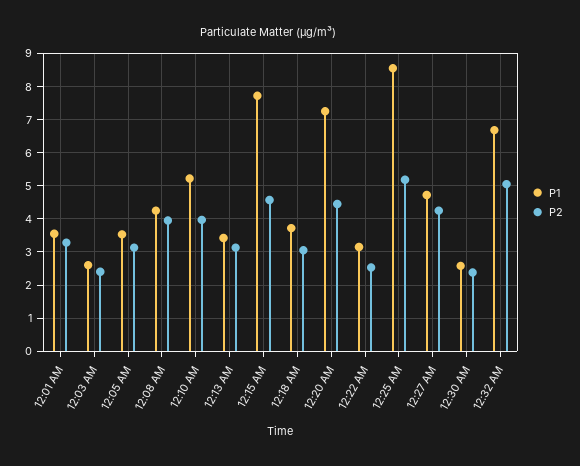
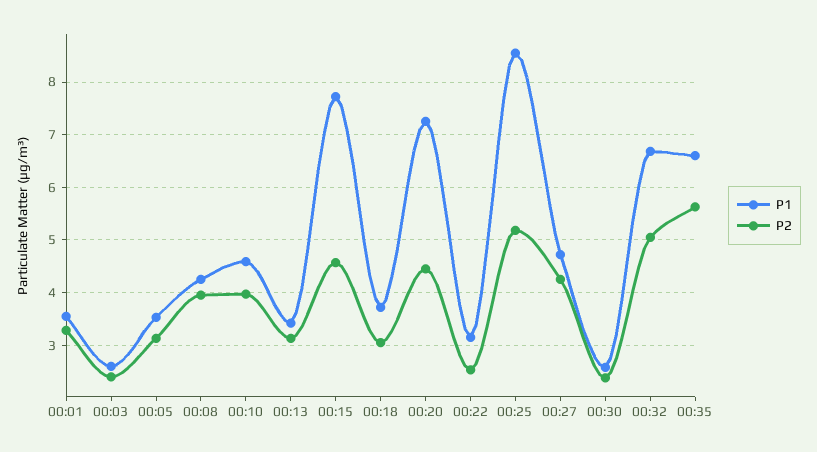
P1, 12:10 AM: 5.2 -> 4.6
P1, 00:35: none -> 6.6
P2, 00:35: none -> 5.6

